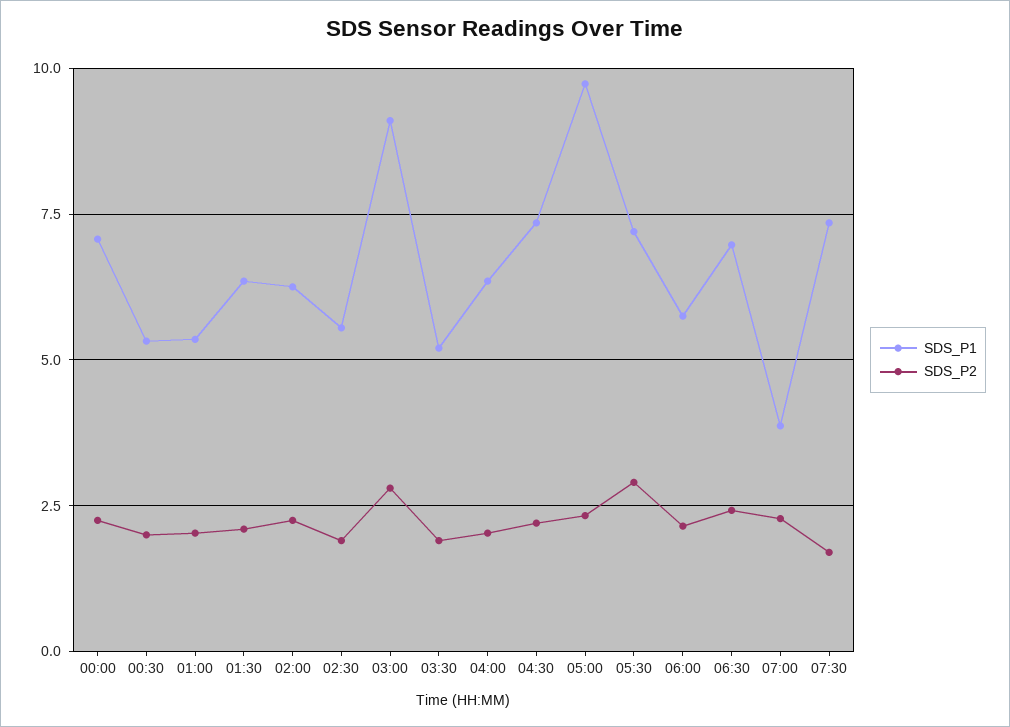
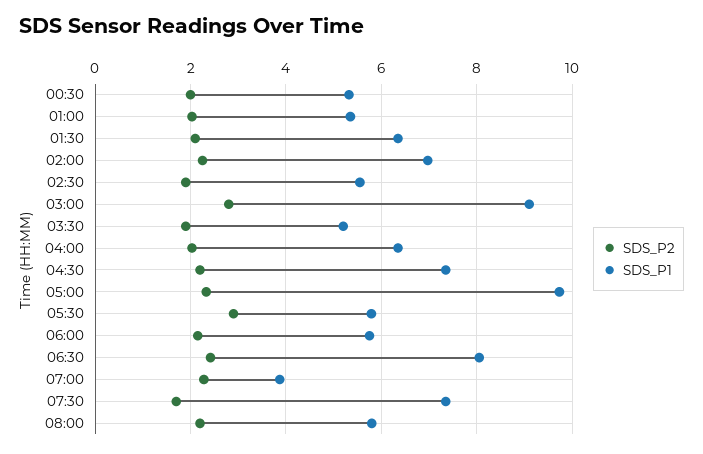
SDS_P1, 00:00: 7 -> none
SDS_P2, 00:00: 2.25 -> none
SDS_P1, 02:00: 6.25 -> 7
SDS_P1, 05:30: 7.25 -> 5.8
SDS_P1, 06:30: 7 -> 8
SDS_P2, 08:00: none -> 2.2
SDS_P1, 08:00: none -> 5.8

